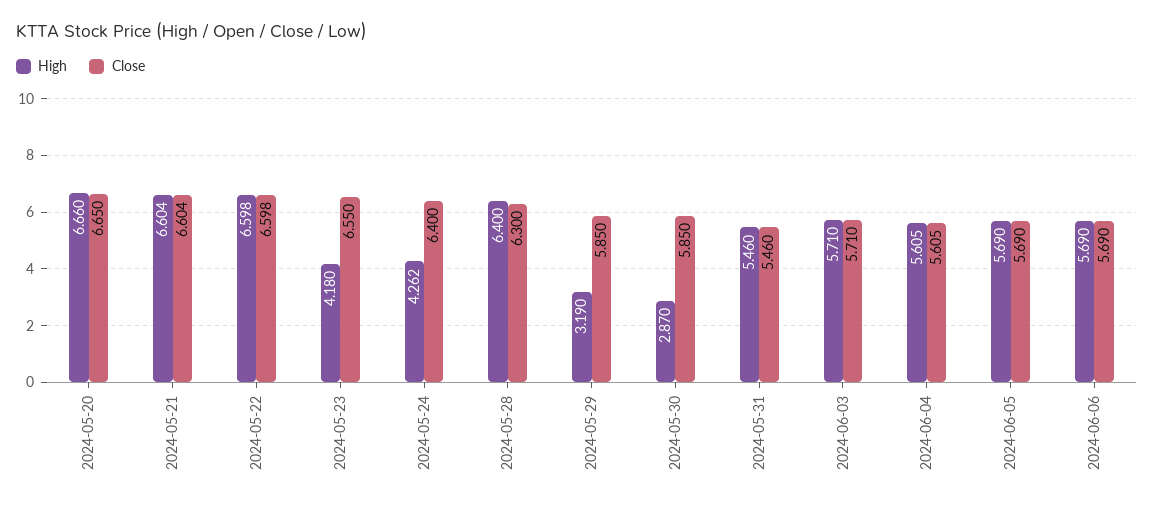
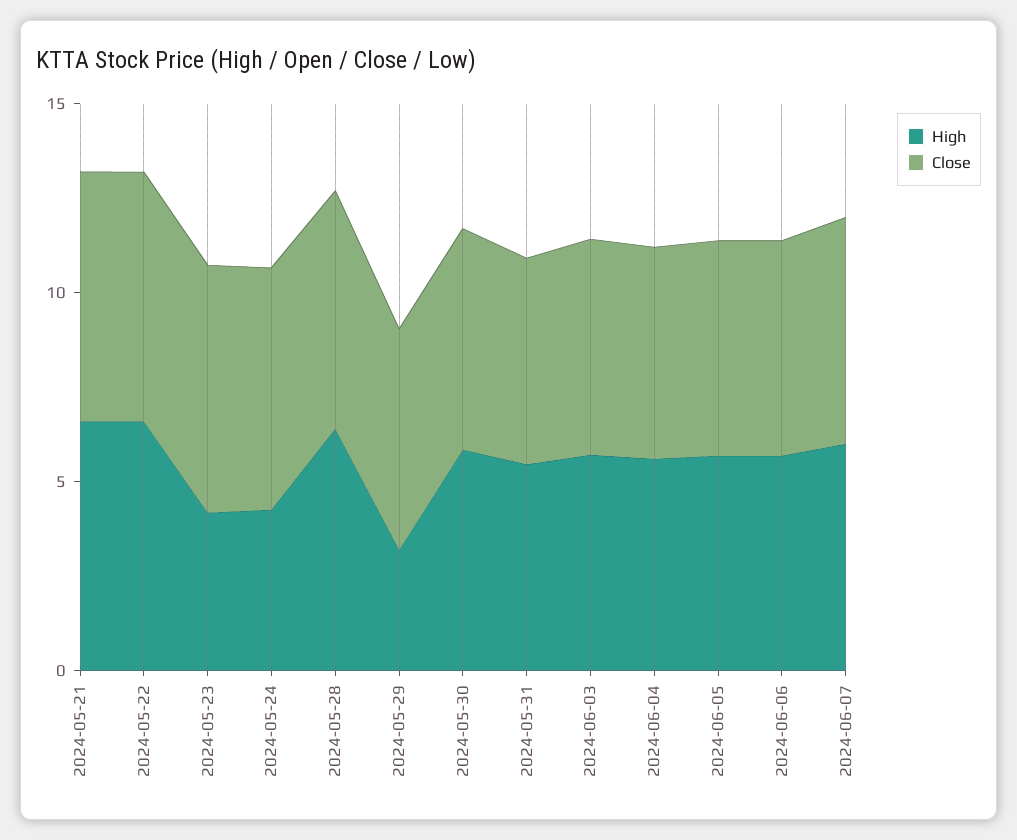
High, 2024-05-20: 6.66 -> none
Close, 2024-05-20: 6.65 -> none
High, 2024-05-30: 2.87 -> 6
High, 2024-06-07: none -> 6
Close, 2024-06-07: none -> 6

